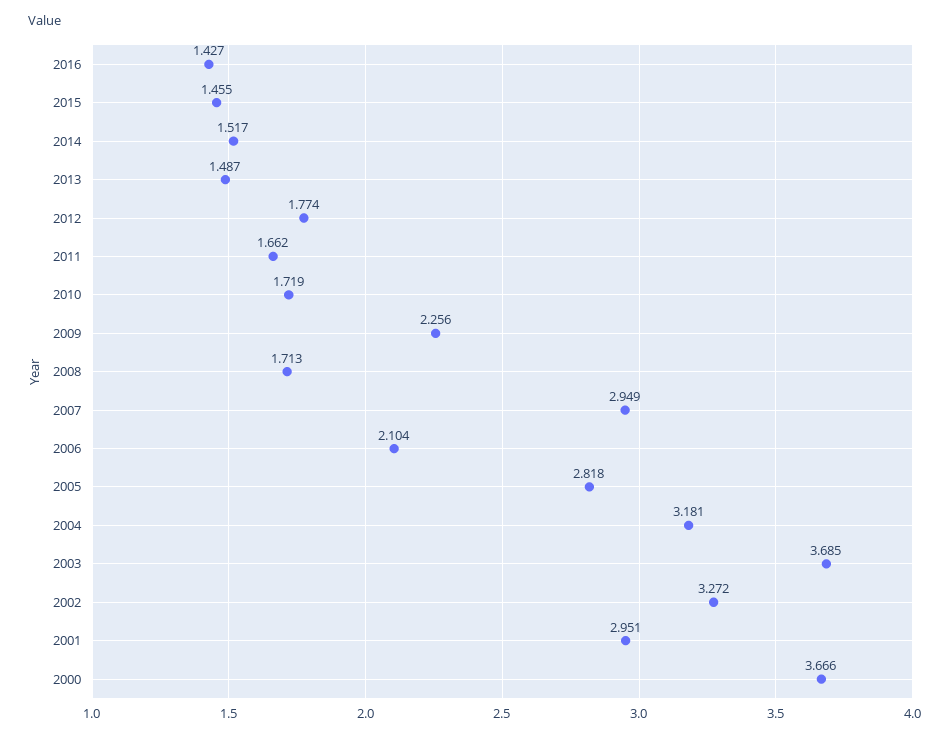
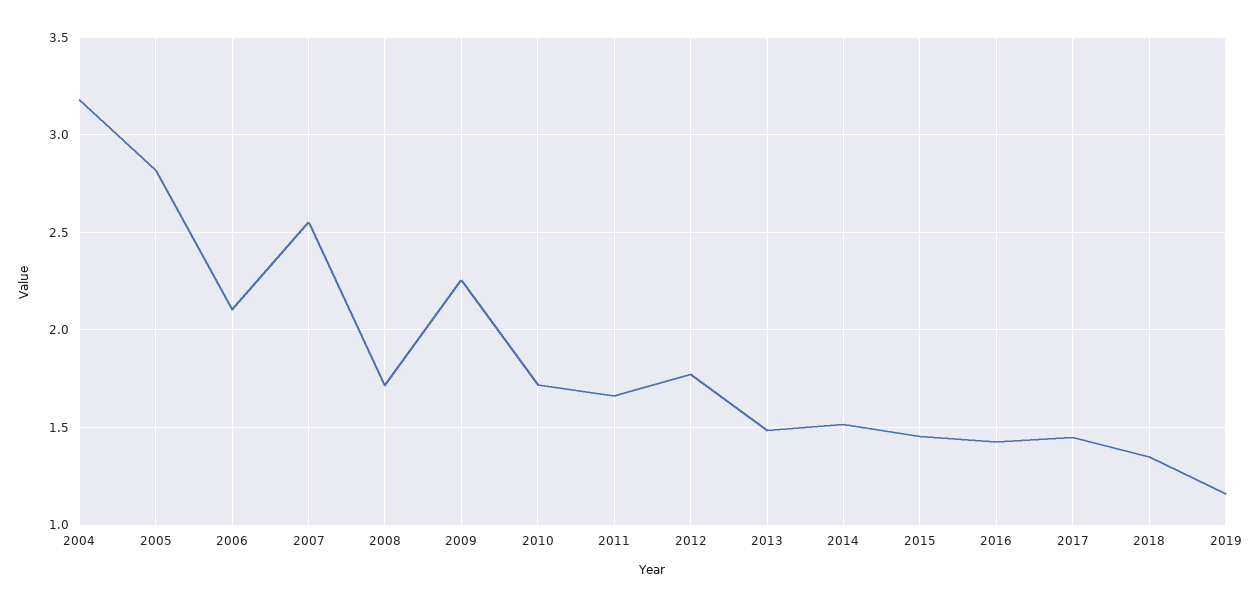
2007: 2.949 -> 2.55
2003: 3.685 -> none
2002: 3.272 -> none
2001: 2.951 -> none
2000: 3.666 -> none
2017: none -> 1.45
2018: none -> 1.35
2019: none -> 1.15

